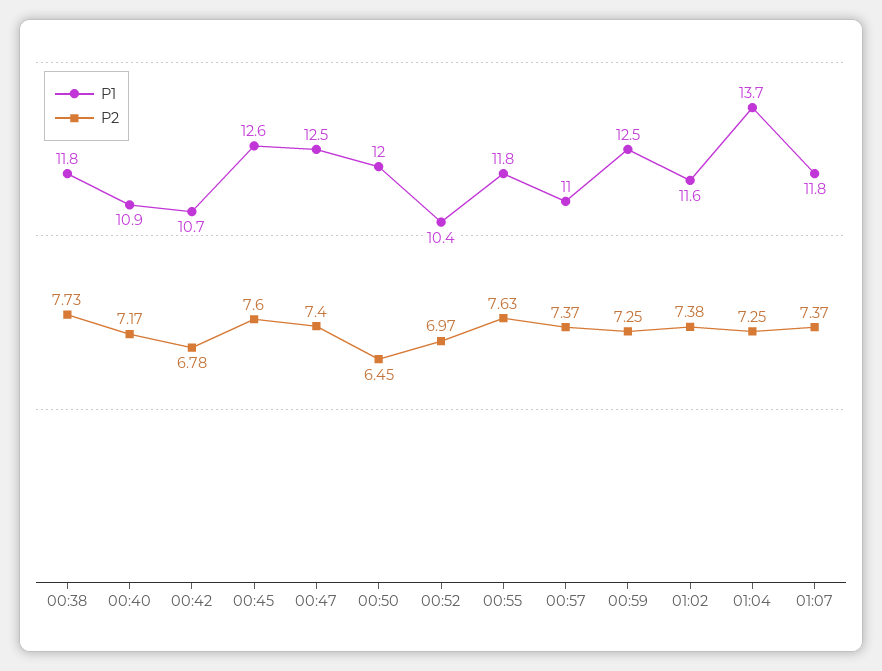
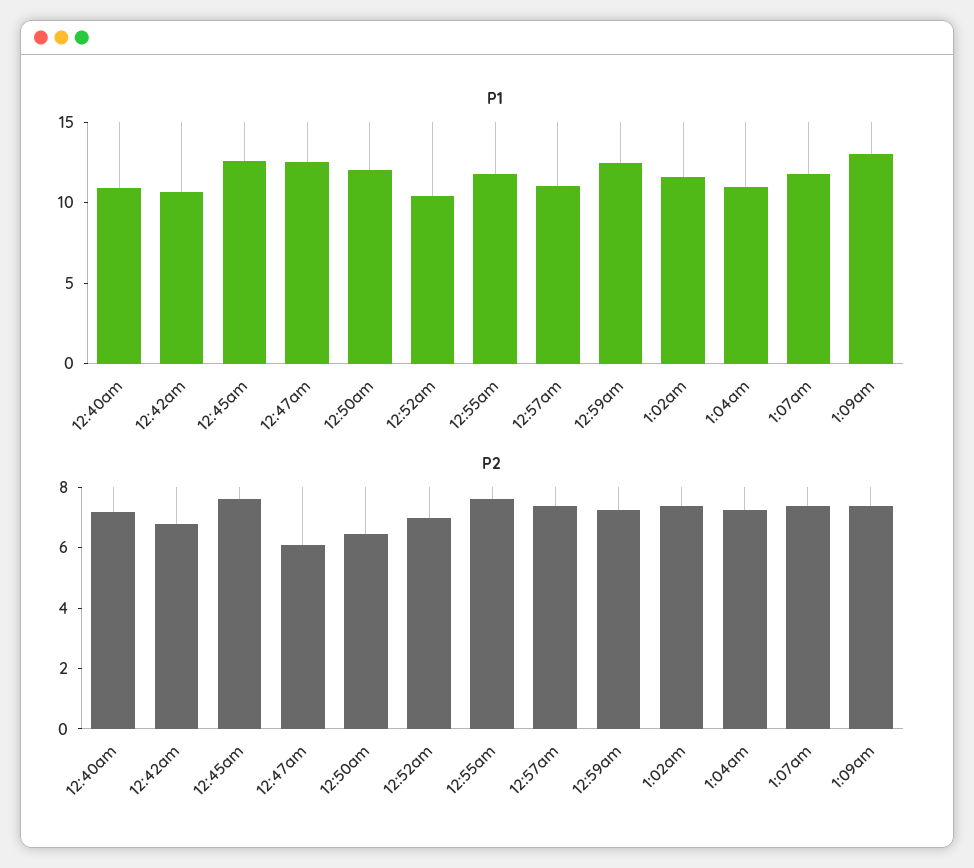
P1, 00:38: 11.8 -> none
P2, 00:38: 7.73 -> none
P2, 00:47: 7.4 -> 6
P1, 01:04: 13.7 -> 11
P1, 1:09am: none -> 13
P2, 1:09am: none -> 7.5

